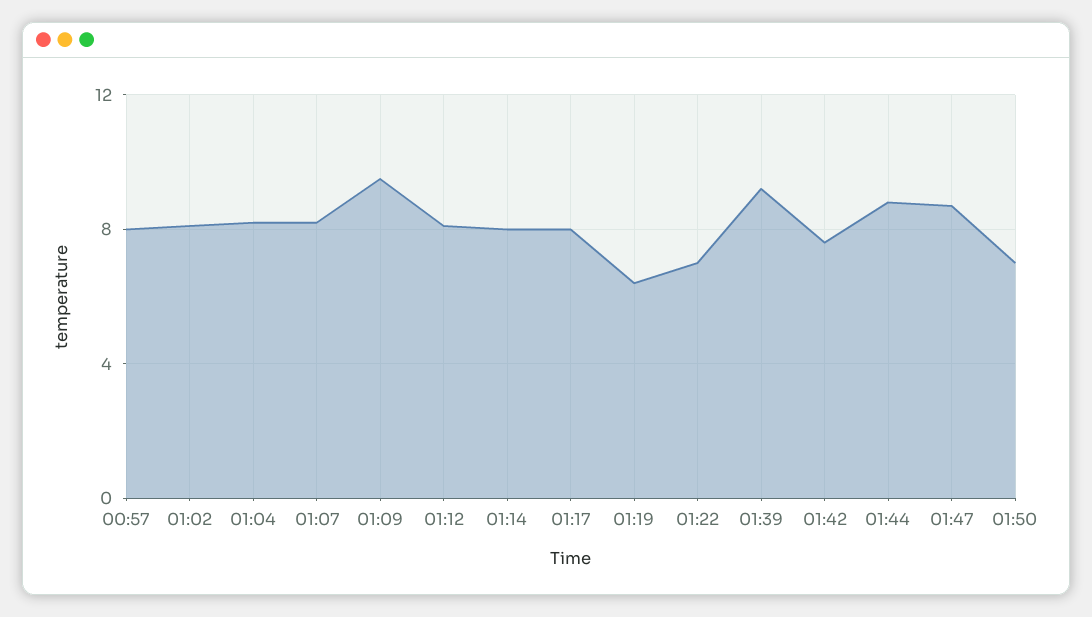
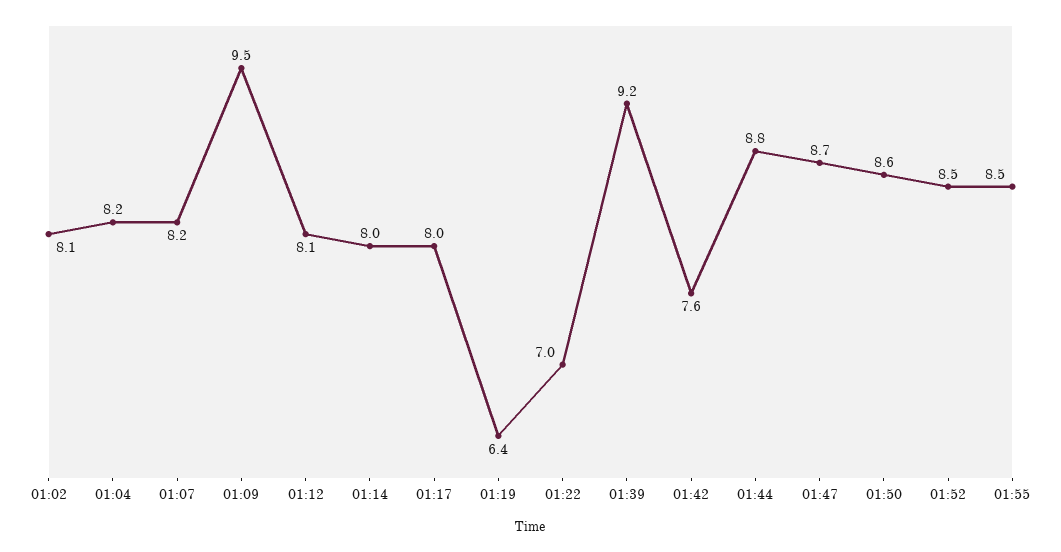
00:57: 8 -> none
01:50: 7 -> 8.6
01:52: none -> 8.5
01:55: none -> 8.5

